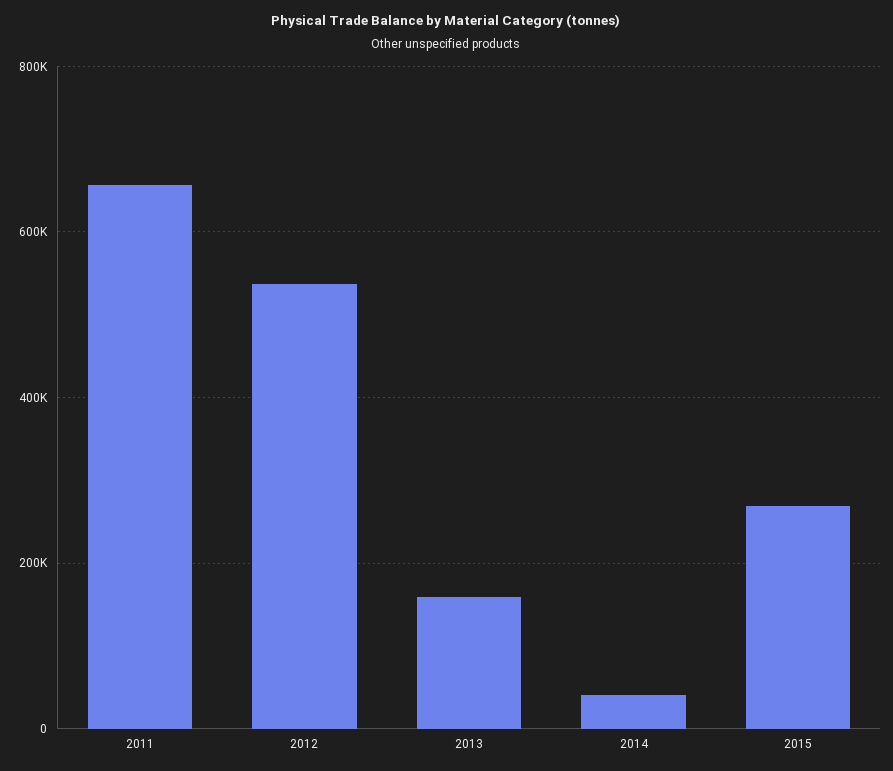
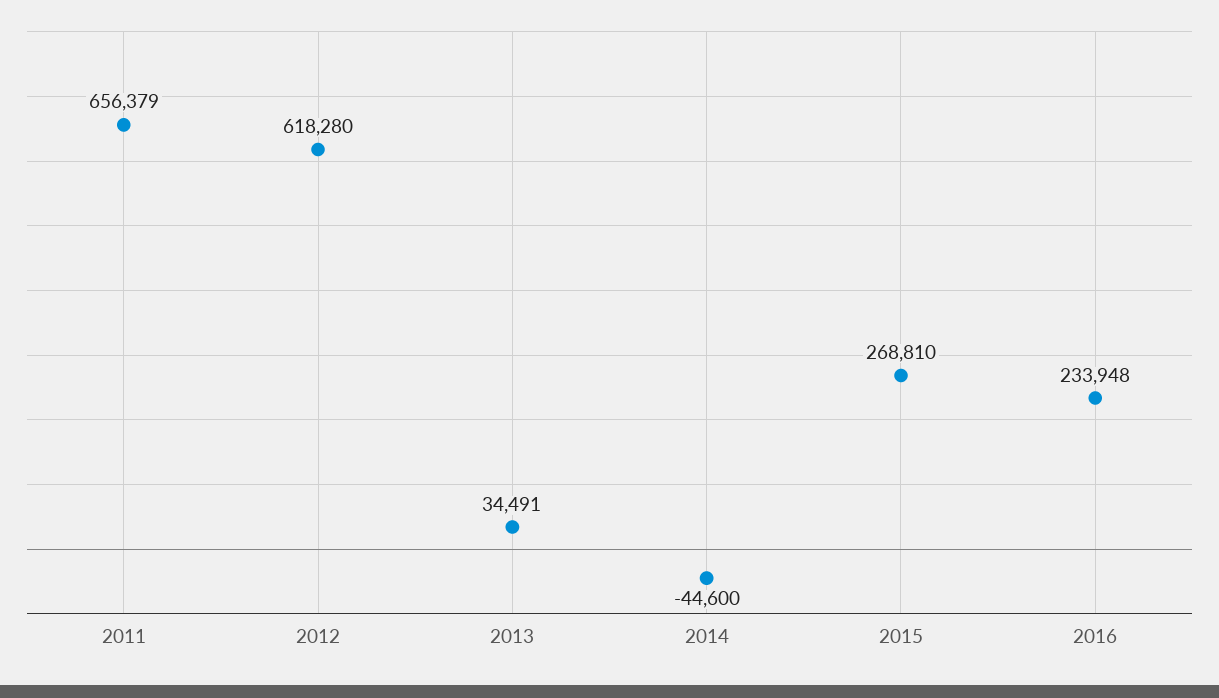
2012: 540000 -> 618280
2013: 160000 -> 34491
2014: 40000 -> -44600
2016: none -> 233948

